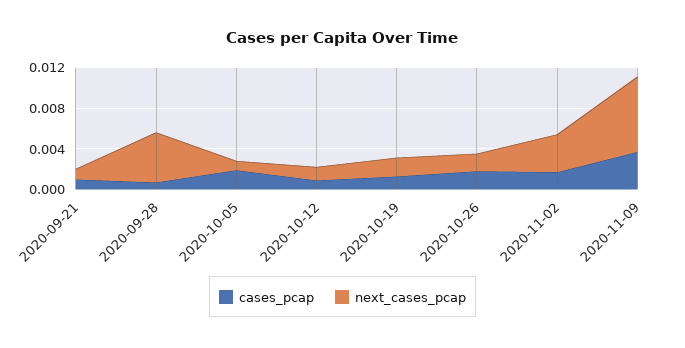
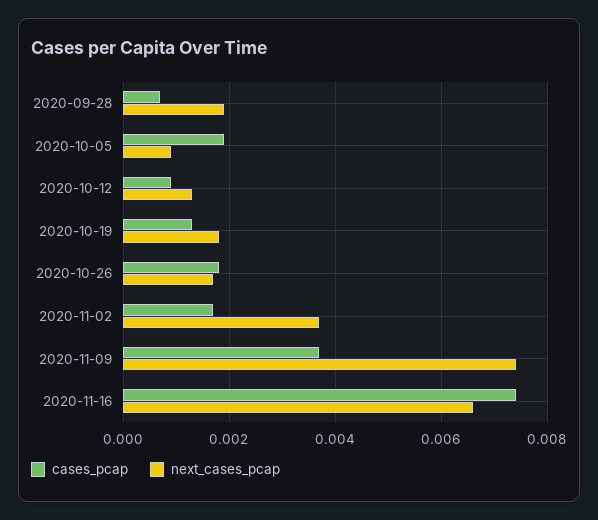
cases_pcap, 2020-09-21: 0.001 -> none
next_cases_pcap, 2020-09-21: 0.001 -> none
next_cases_pcap, 2020-09-28: 0.005 -> 0.002
cases_pcap, 2020-11-16: none -> 0.0075
next_cases_pcap, 2020-11-16: none -> 0.0065

